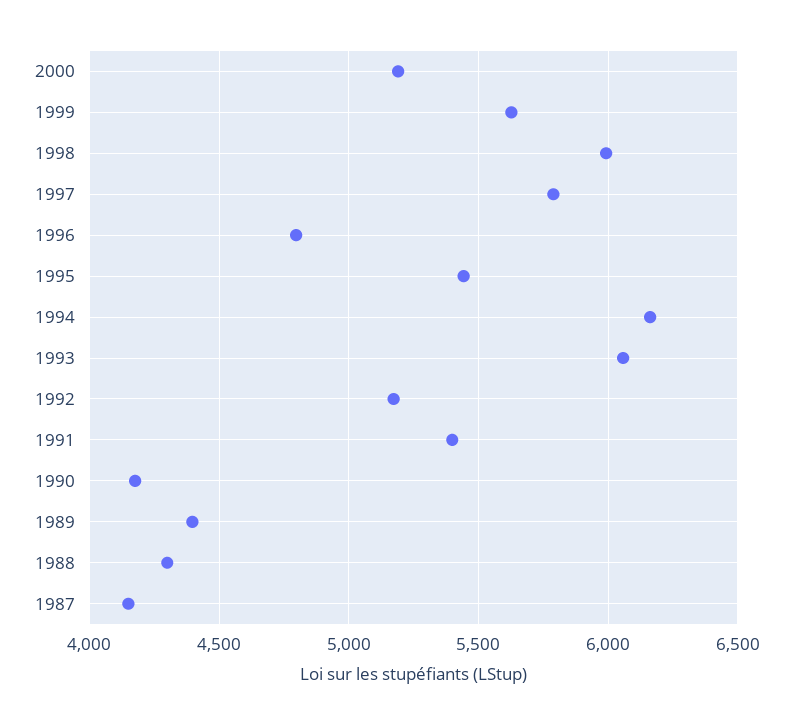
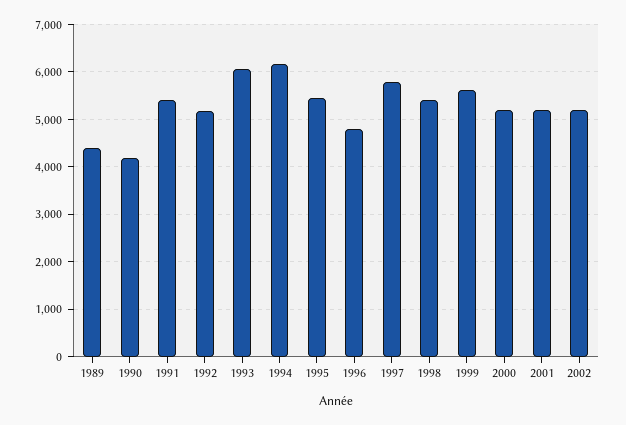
1998: 6000 -> 5400
1988: 4300 -> none
1987: 4150 -> none
2001: none -> 5200
2002: none -> 5200

